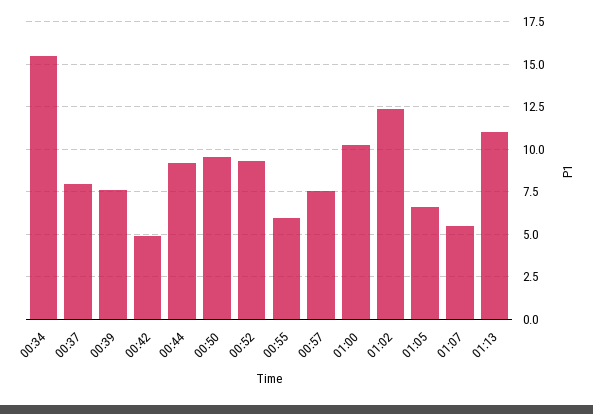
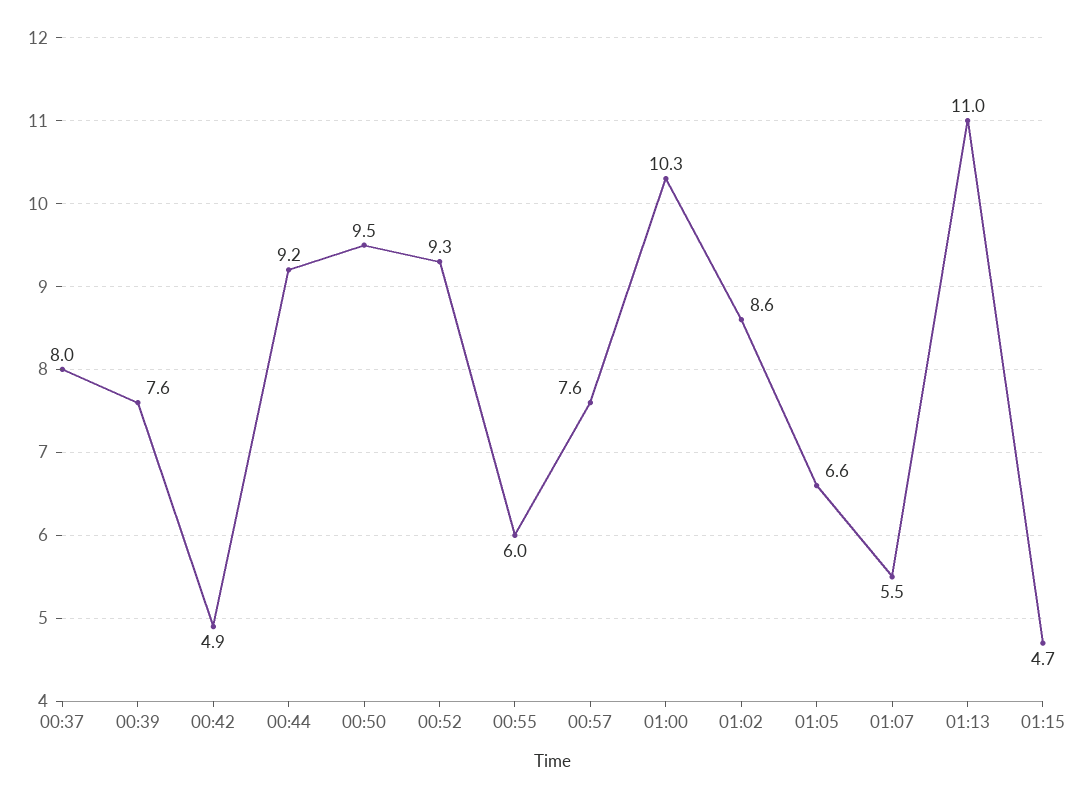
00:34: 15.5 -> none
01:02: 12.5 -> 8.6
01:15: none -> 4.7

